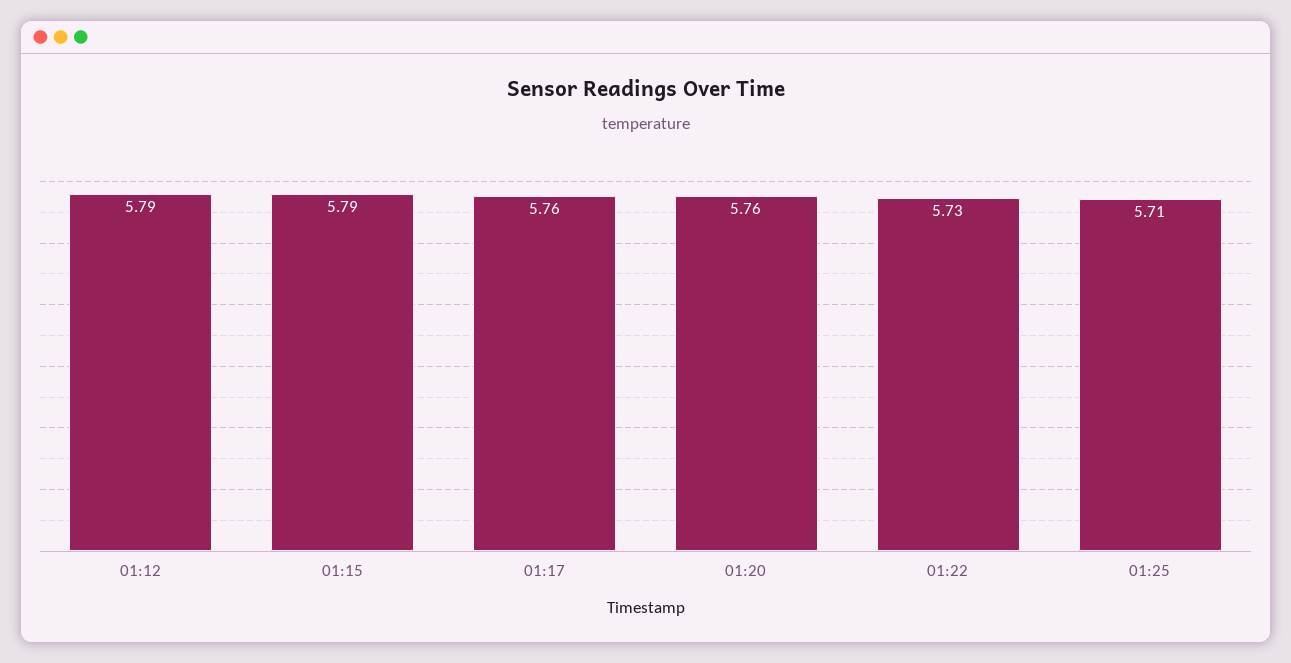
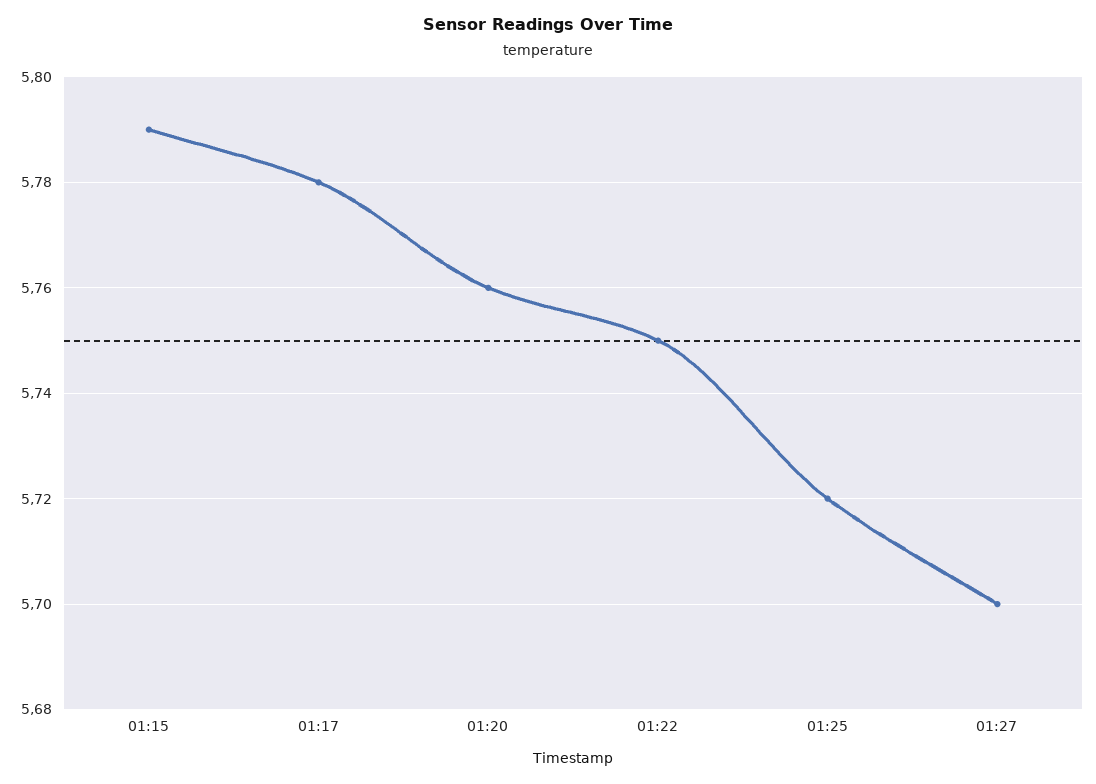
01:12: 5.79 -> none
01:17: 5.76 -> 5.78
01:22: 5.73 -> 5.75
01:25: 5.71 -> 5.72
01:27: none -> 5.7

